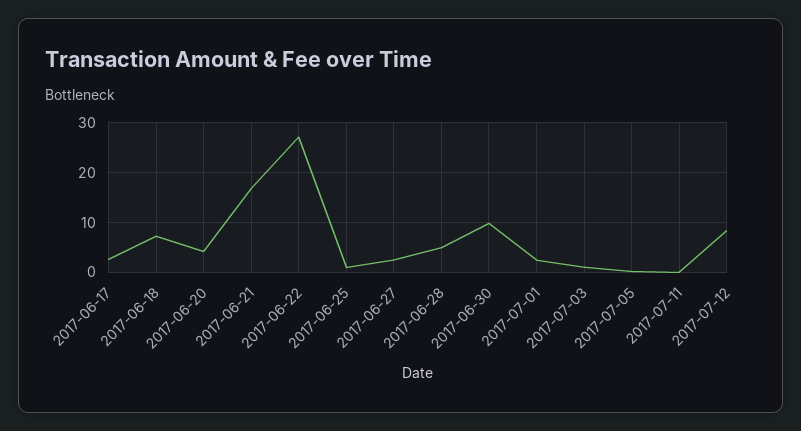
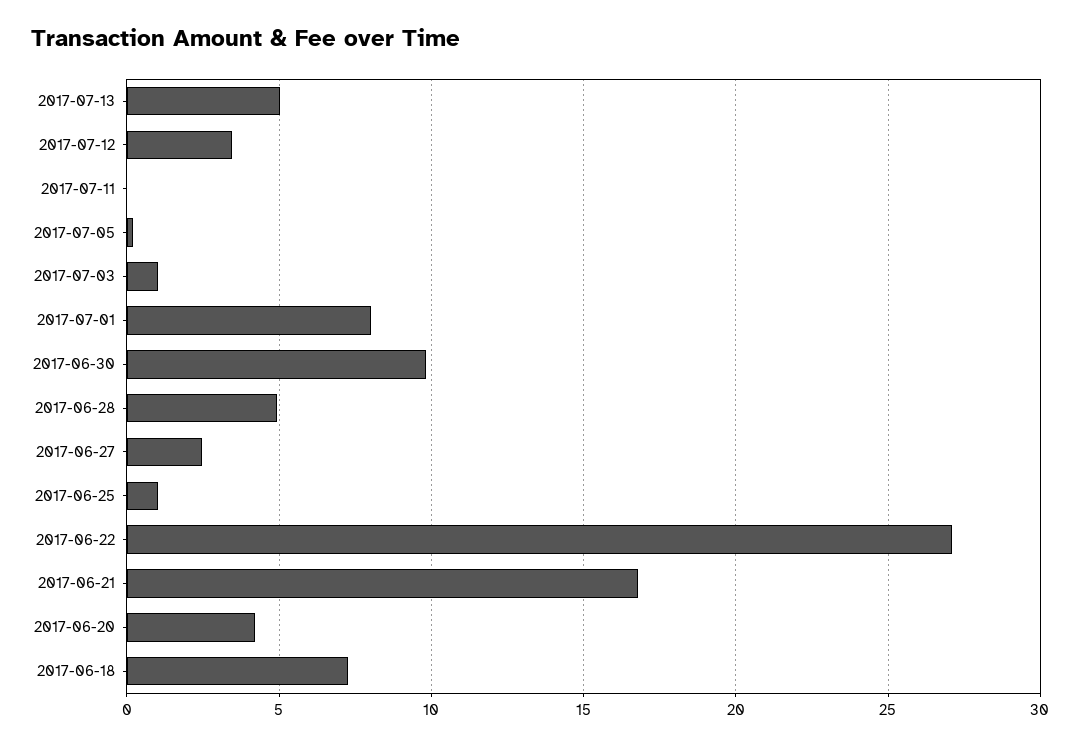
2017-06-17: 2 -> none
2017-07-01: 2 -> 8
2017-07-12: 8 -> 3.5
2017-07-13: none -> 5

